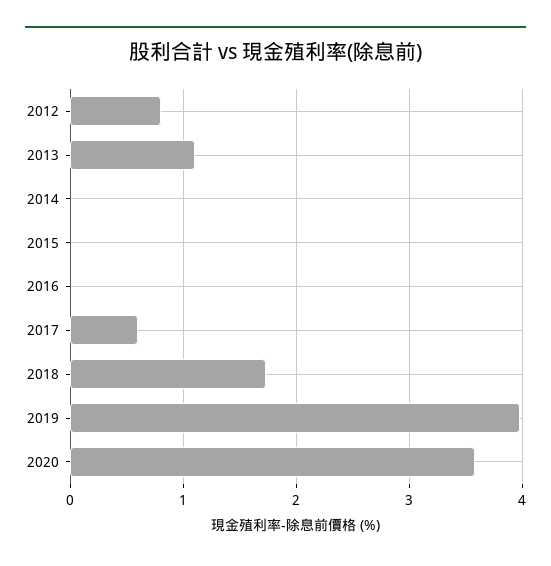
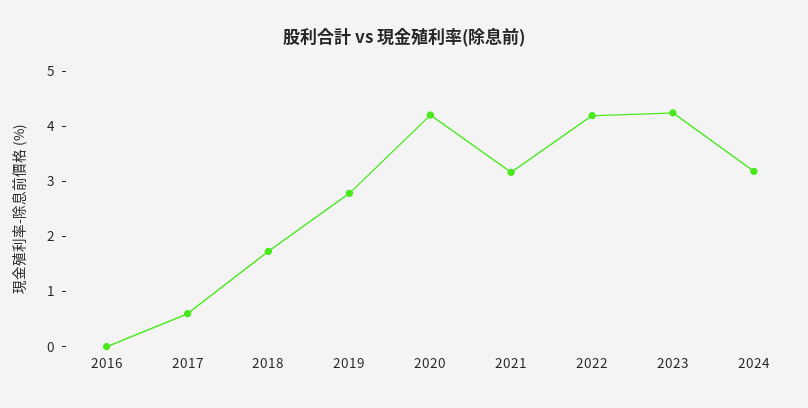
2012: 0.8 -> none
2013: 1.1 -> none
2014: 0 -> none
2015: 0 -> none
2019: 4 -> 2.8
2020: 3.6 -> 4.2
2021: none -> 3.2
2022: none -> 4.2
2023: none -> 4.2
2024: none -> 3.2

